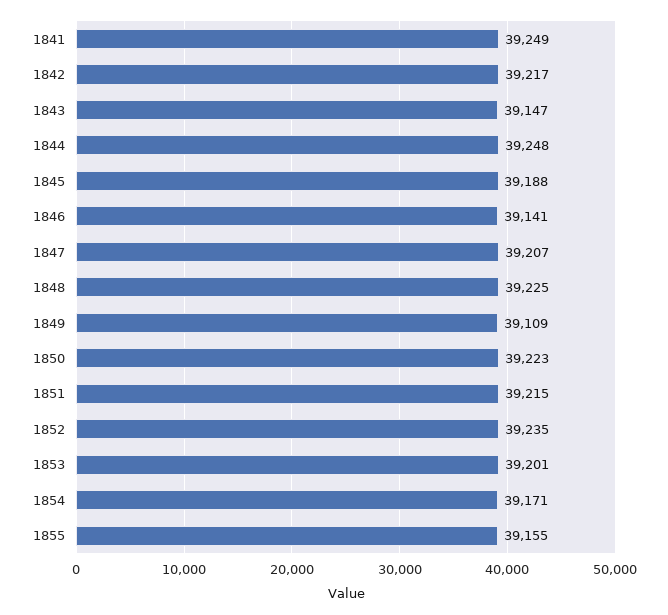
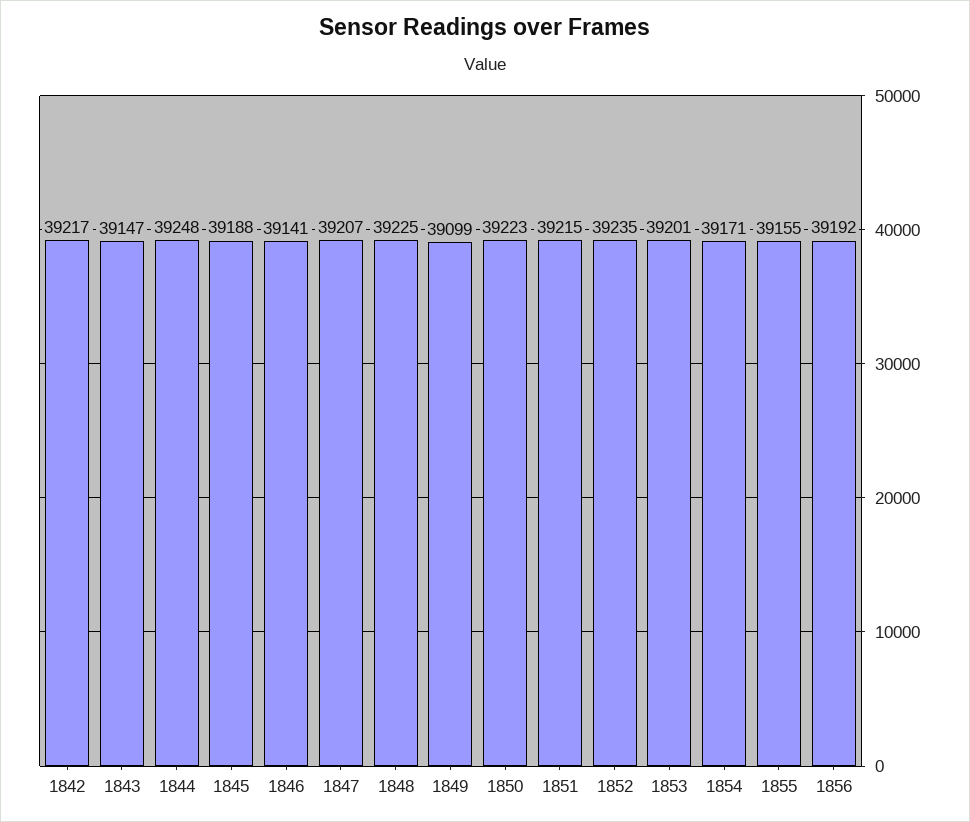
1841: 39249 -> none
1849: 39109 -> 39099
1856: none -> 39192

